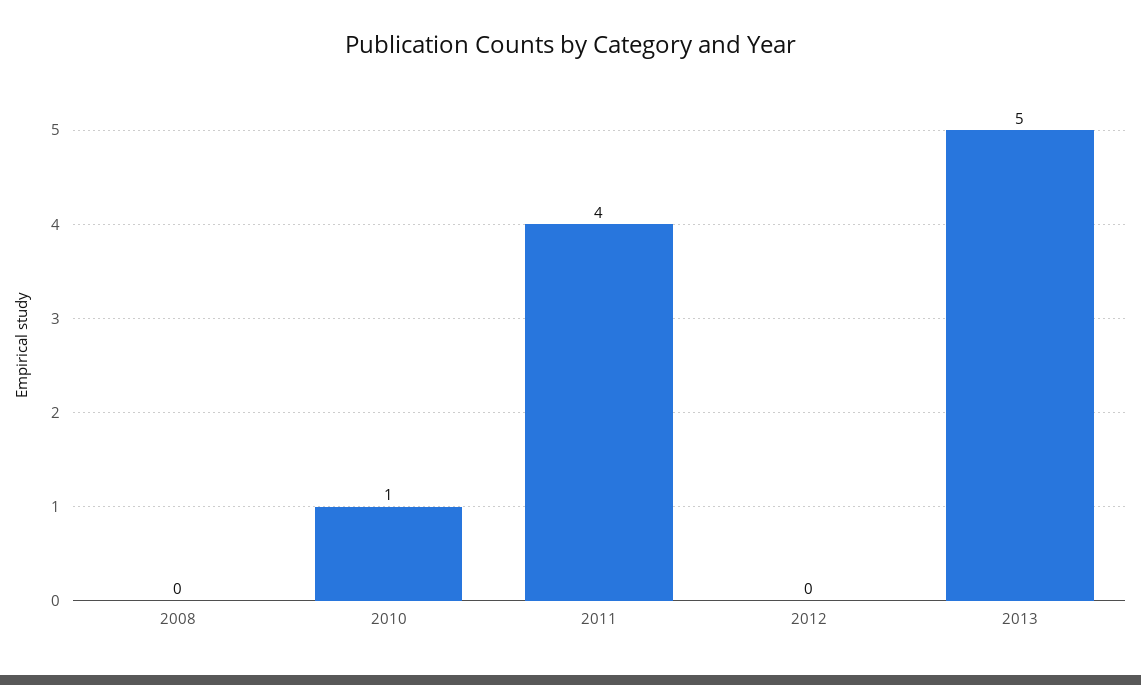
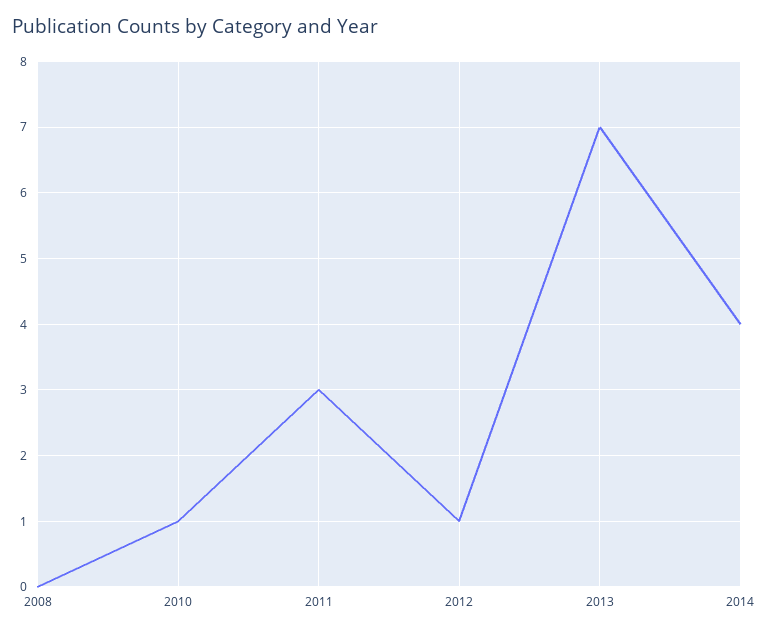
2011: 4 -> 3
2012: 0 -> 1
2013: 5 -> 7
2014: none -> 4

